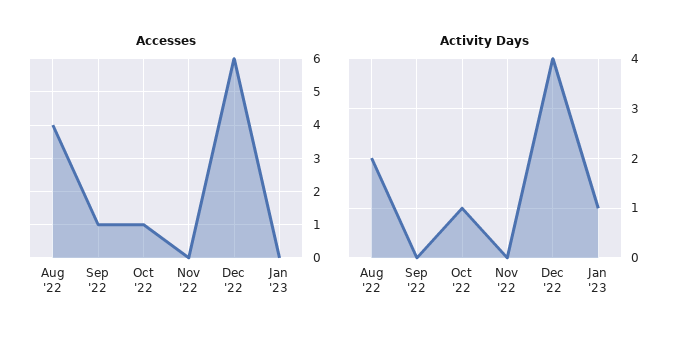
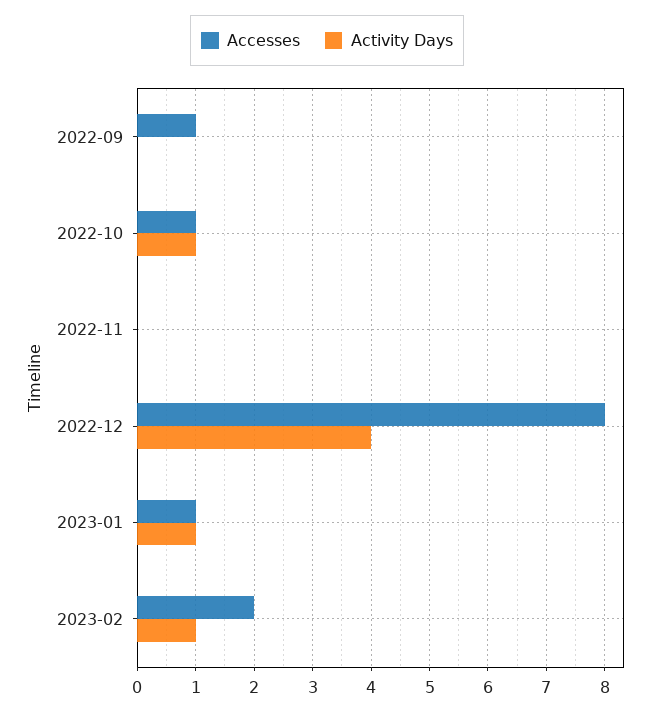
Accesses, Aug '22: 4 -> none
Accesses, Dec '22: 6 -> 8
Accesses, Jan '23: 0 -> 1
Activity Days, Aug '22: 2 -> none
Accesses, 2023-02: none -> 2
Activity Days, 2023-02: none -> 1

